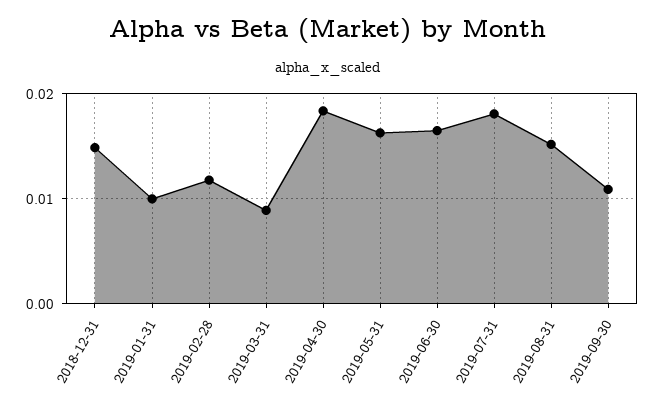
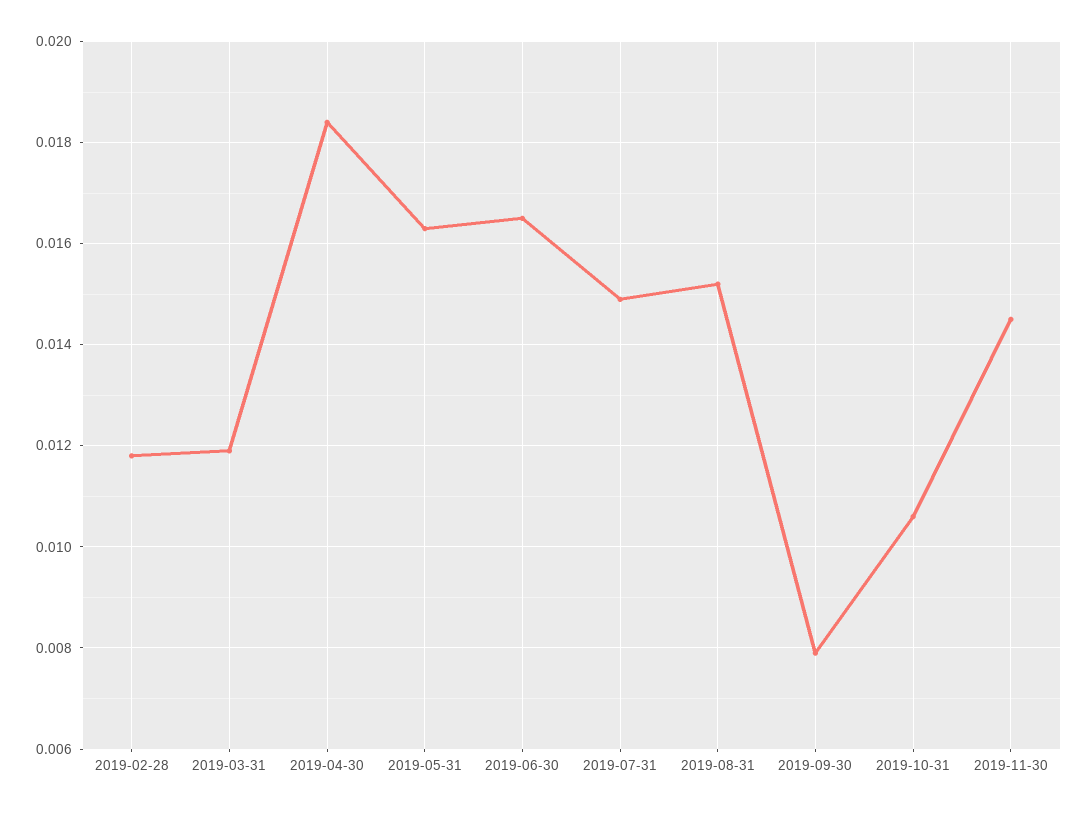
2018-12-31: 0.015 -> none
2019-01-31: 0.01 -> none
2019-03-31: 0.009 -> 0.012
2019-07-31: 0.018 -> 0.015
2019-09-30: 0.011 -> 0.008
2019-10-31: none -> 0.0105
2019-11-30: none -> 0.0145

